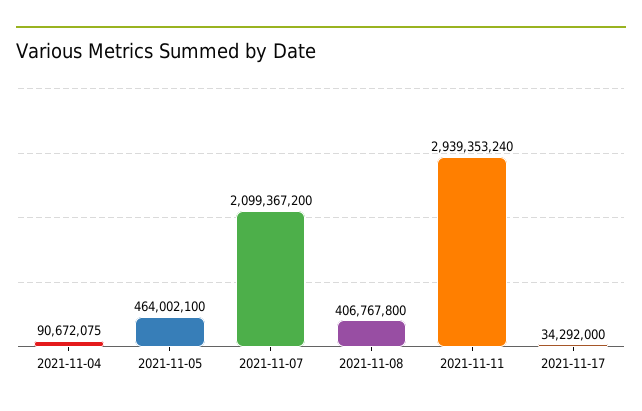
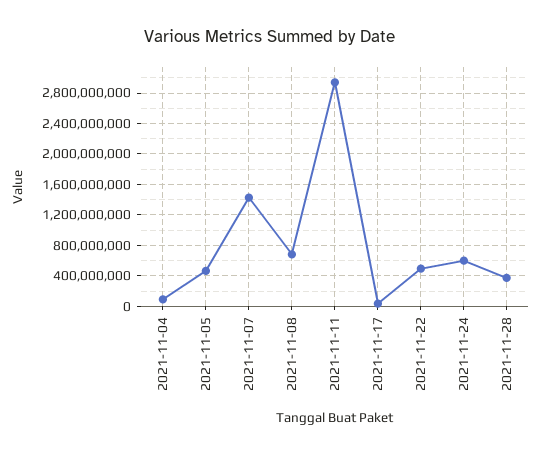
2021-11-07: 2099367200 -> 1400000000
2021-11-08: 406767800 -> 700000000
2021-11-22: none -> 500000000
2021-11-24: none -> 600000000
2021-11-28: none -> 400000000

